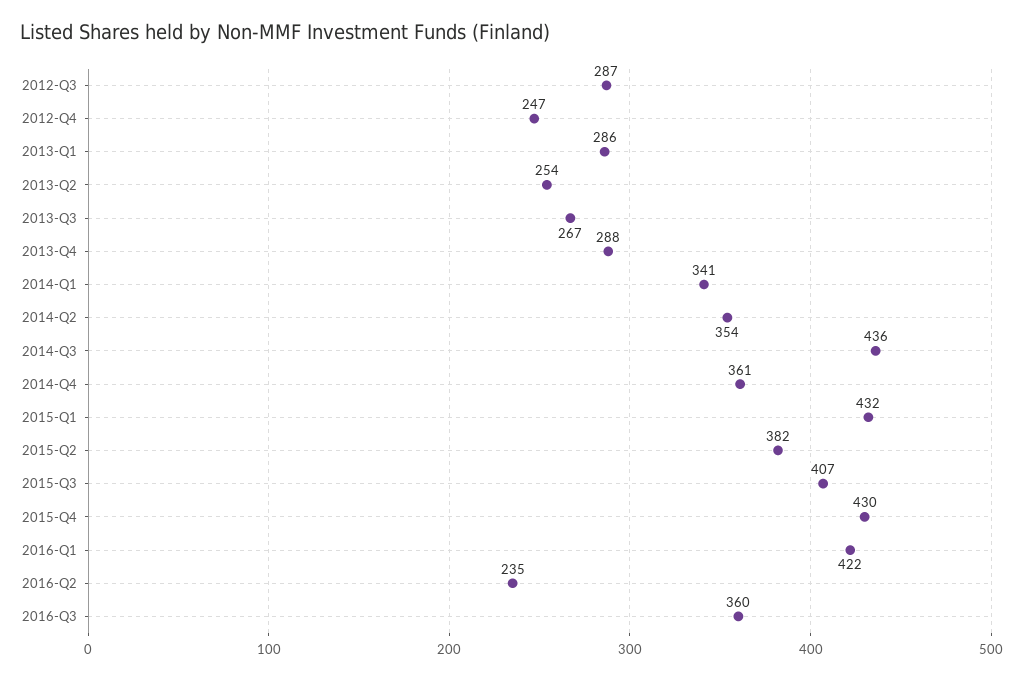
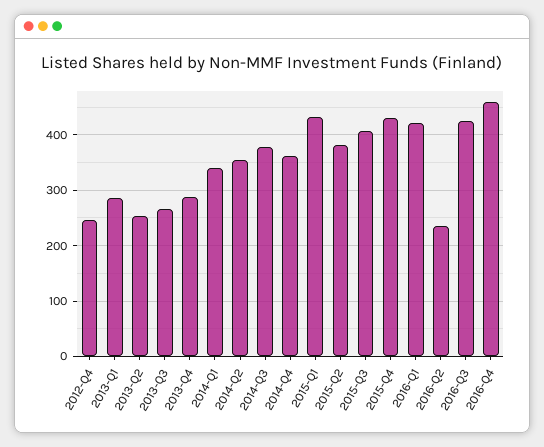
2012-Q3: 287 -> none
2014-Q3: 436 -> 380
2016-Q3: 360 -> 420
2016-Q4: none -> 460

